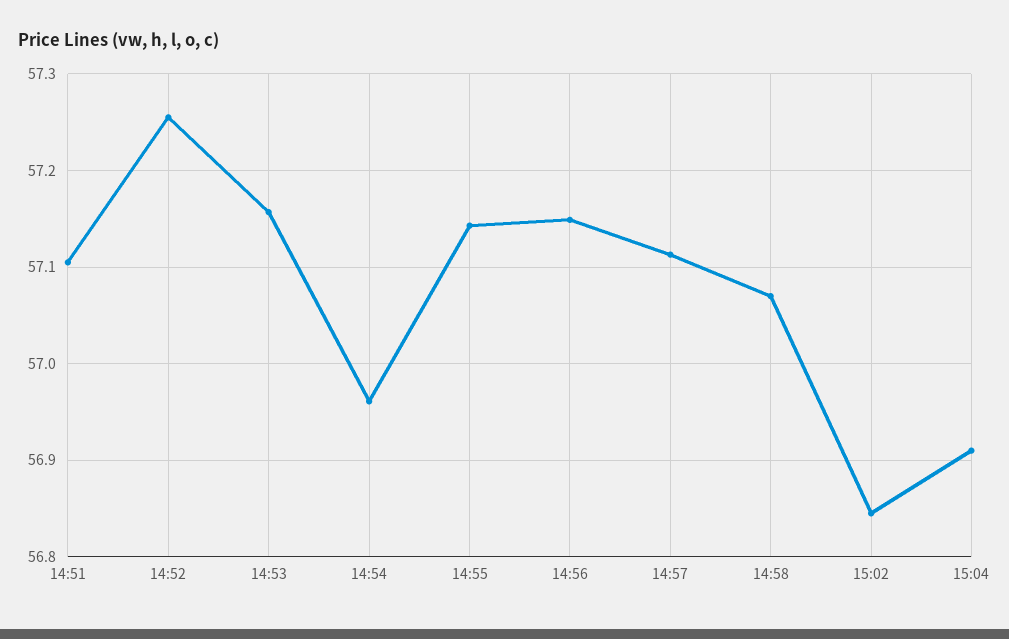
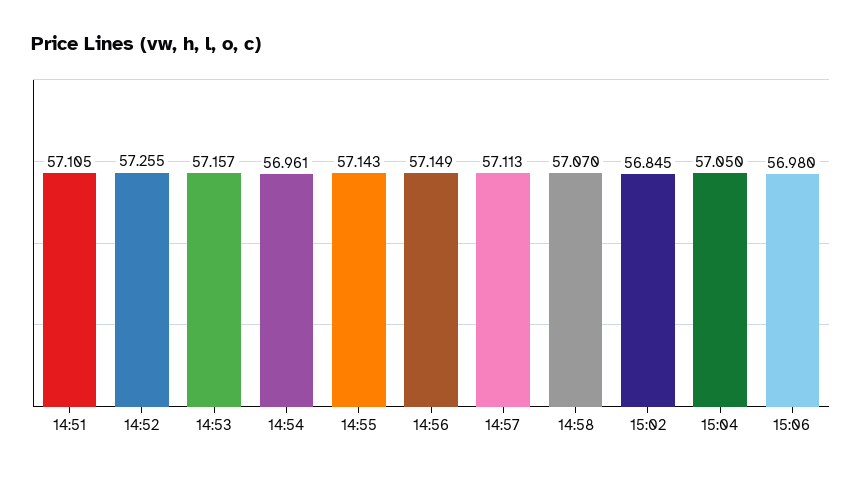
15:04: 56.91 -> 57.05
15:06: none -> 56.98

